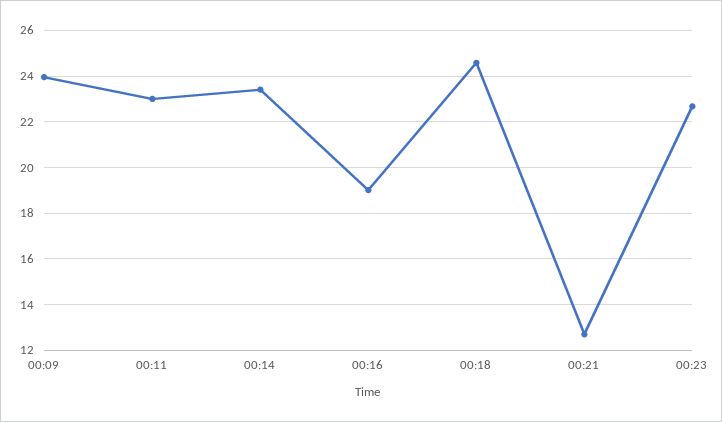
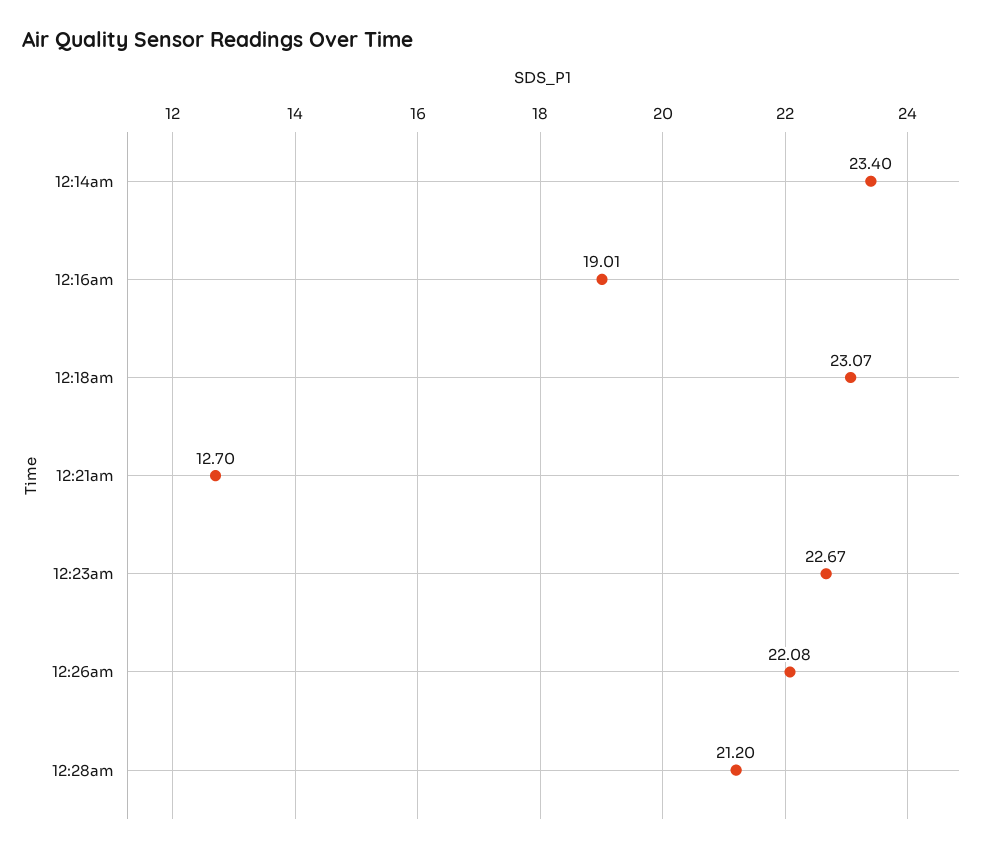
00:09: 24 -> none
00:11: 23 -> none
00:18: 24.5 -> 23.07
12:26am: none -> 22.08
12:28am: none -> 21.2

